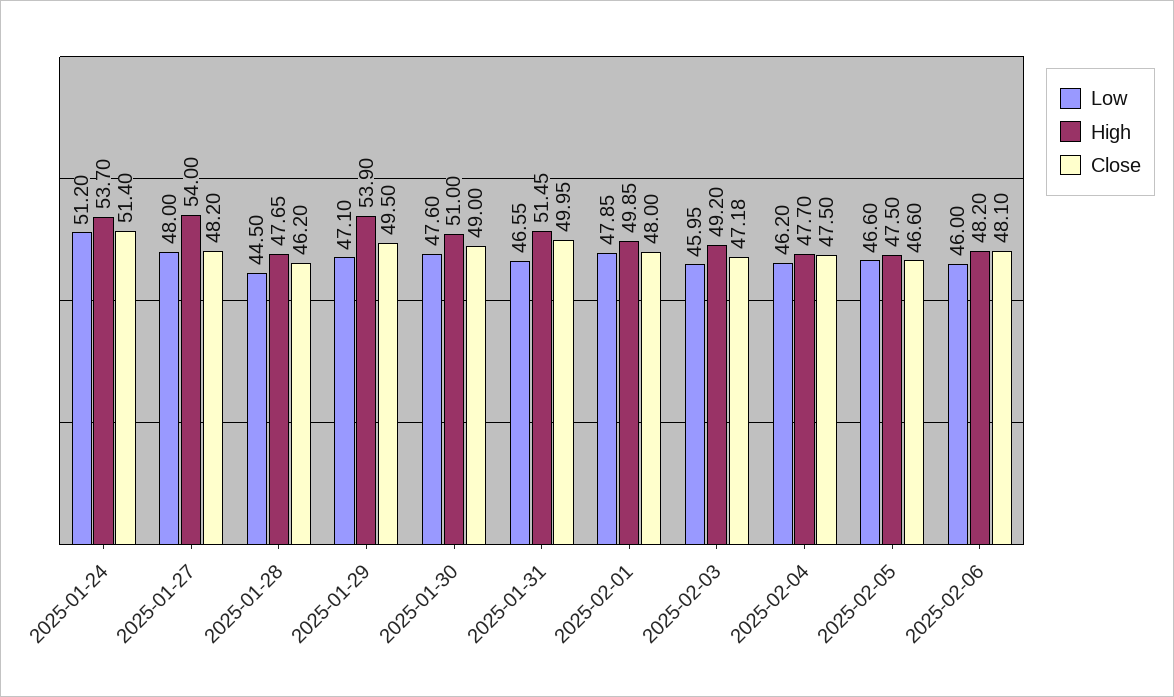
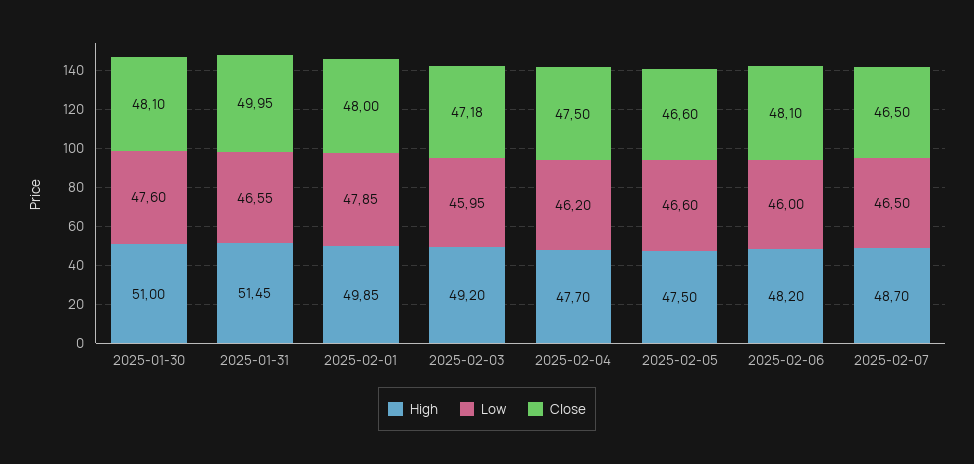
Low, 2025-01-24: 51.2 -> none
High, 2025-01-24: 53.7 -> none
Close, 2025-01-24: 51.4 -> none
Low, 2025-01-27: 48 -> none
High, 2025-01-27: 54 -> none
Close, 2025-01-27: 48.2 -> none
Low, 2025-01-28: 44.5 -> none
High, 2025-01-28: 47.65 -> none
Close, 2025-01-28: 46.2 -> none
Low, 2025-01-29: 47.1 -> none
High, 2025-01-29: 53.9 -> none
Close, 2025-01-29: 49.5 -> none
Close, 2025-01-30: 49 -> 48.1
High, 2025-02-07: none -> 48.7
Low, 2025-02-07: none -> 46.5
Close, 2025-02-07: none -> 46.5

